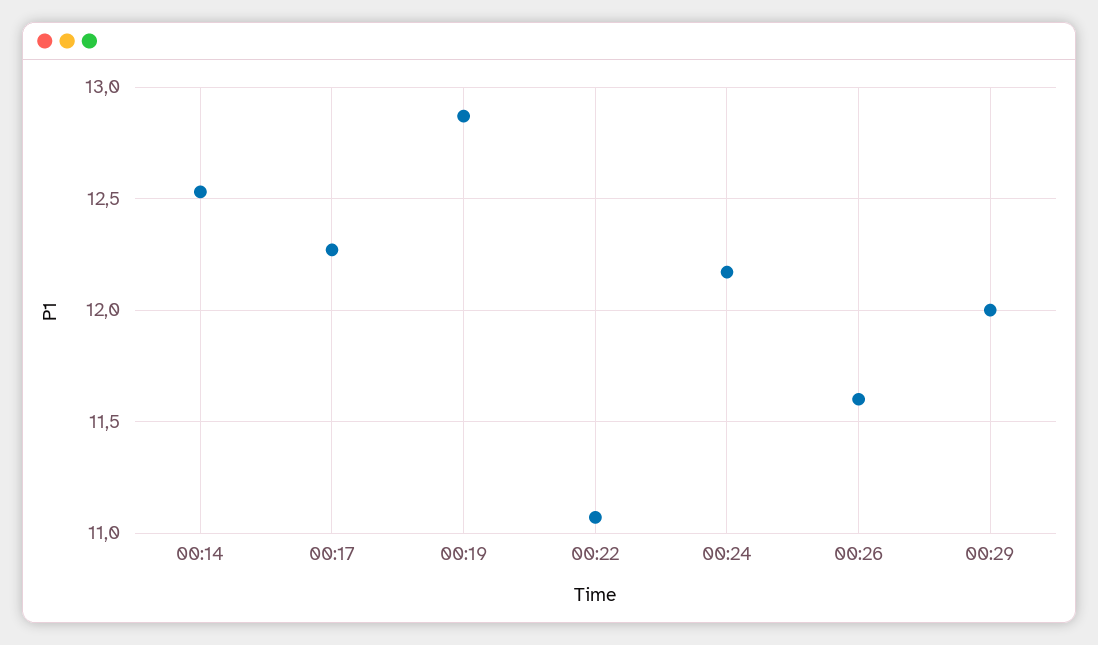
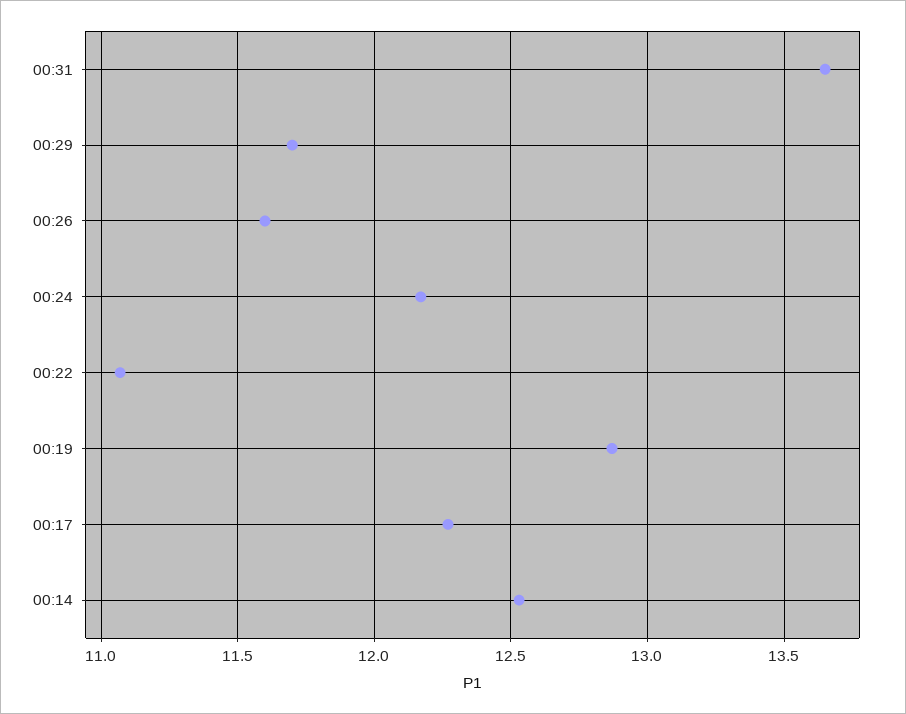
00:29: 12 -> 11.7
00:31: none -> 13.65

